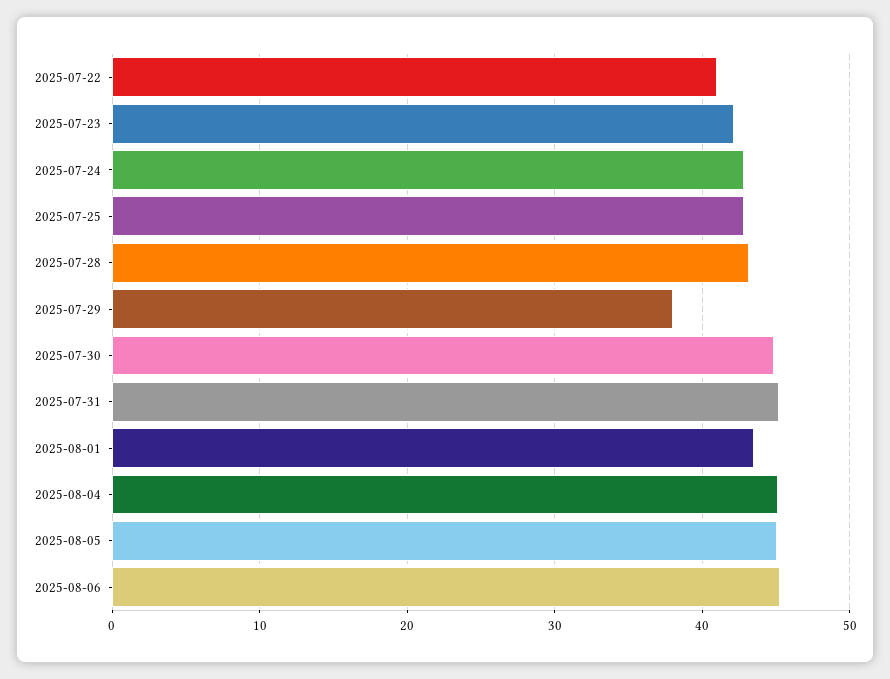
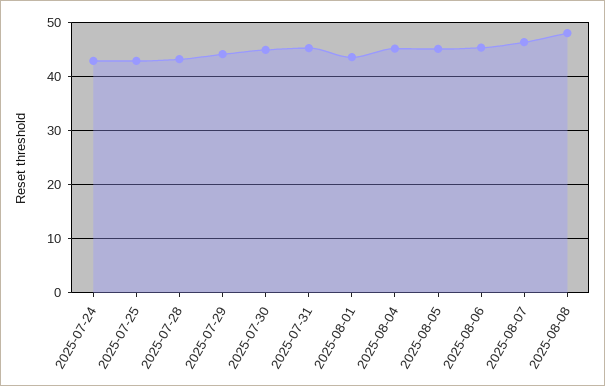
2025-07-22: 41 -> none
2025-07-23: 42 -> none
2025-07-29: 38 -> 44
2025-08-07: none -> 46
2025-08-08: none -> 48

